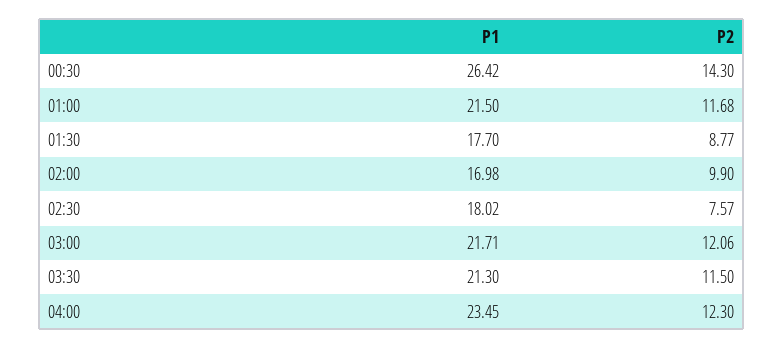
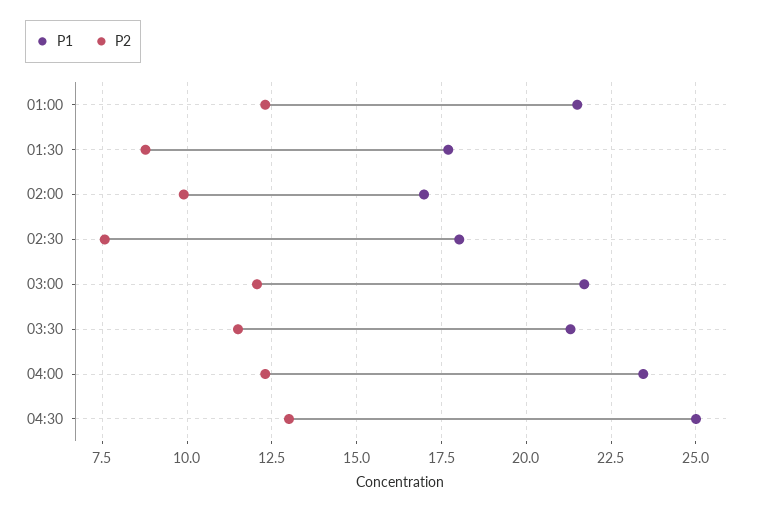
P1, 00:30: 26.42 -> none
P2, 00:30: 14.3 -> none
P2, 01:00: 11.68 -> 12.25
P1, 04:30: none -> 25
P2, 04:30: none -> 13

